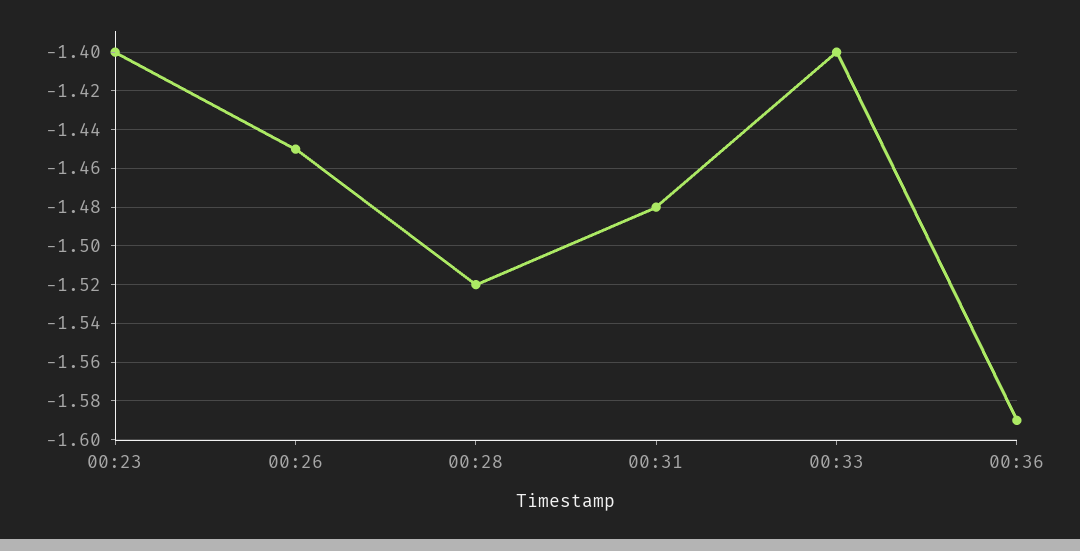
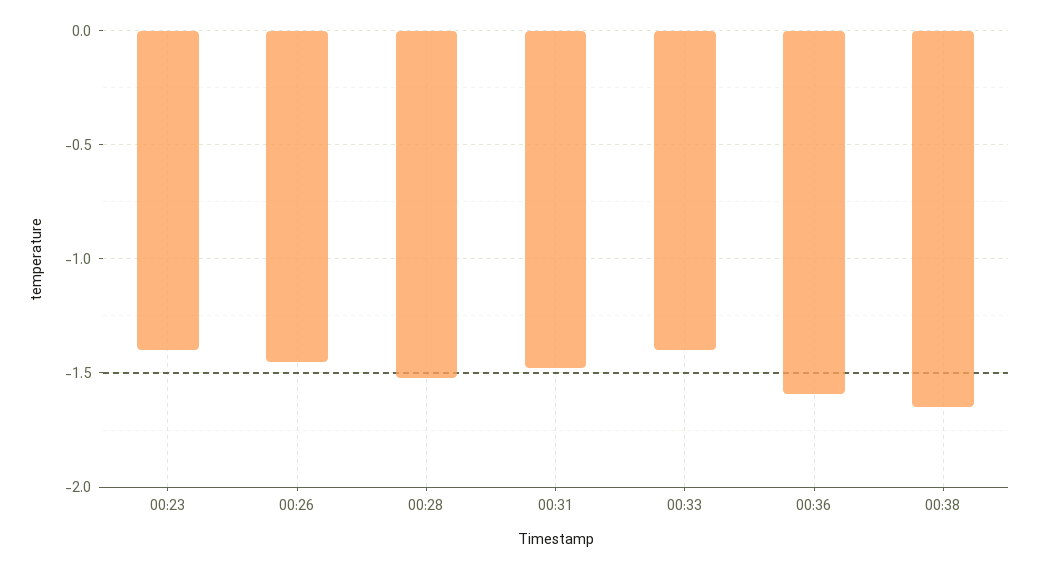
00:38: none -> -1.65

